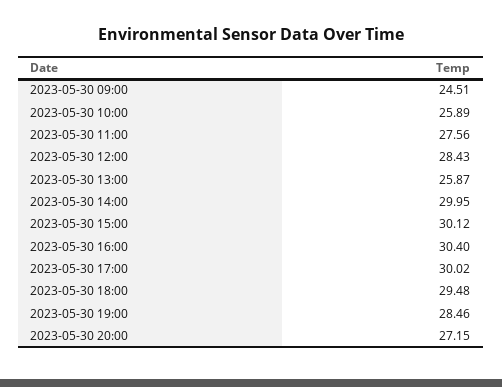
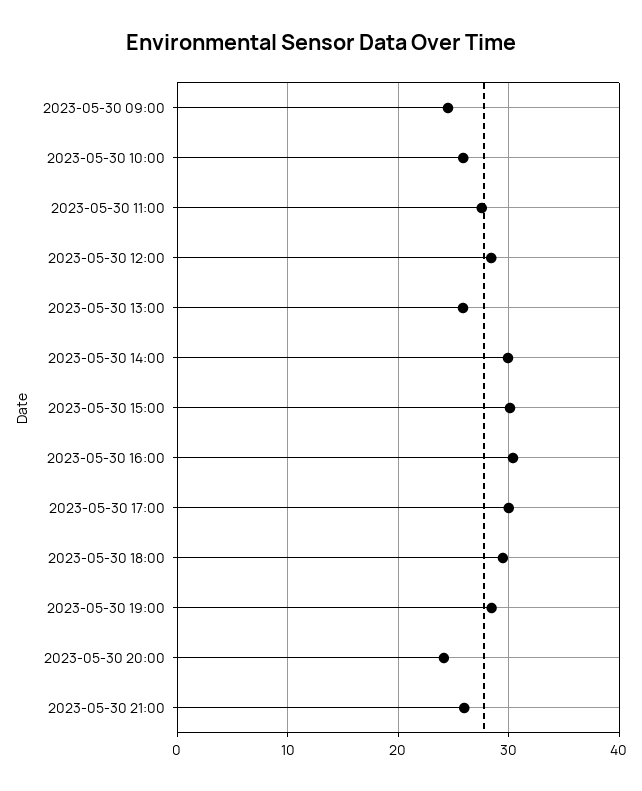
2023-05-30 20:00: 27.15 -> 24
2023-05-30 21:00: none -> 26

